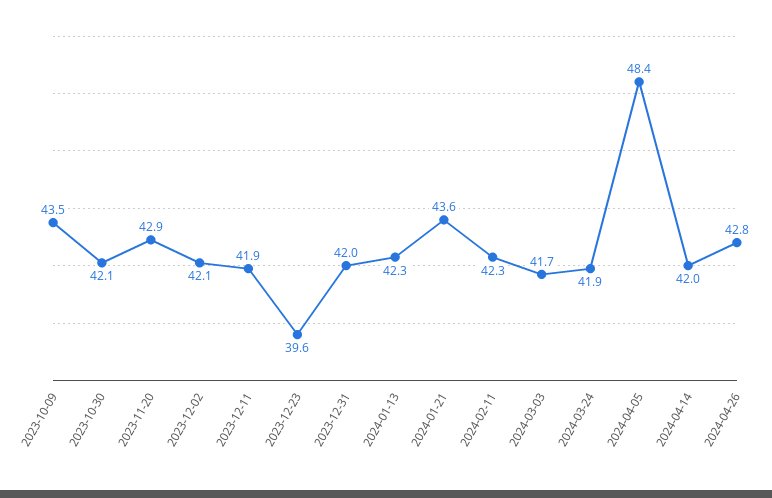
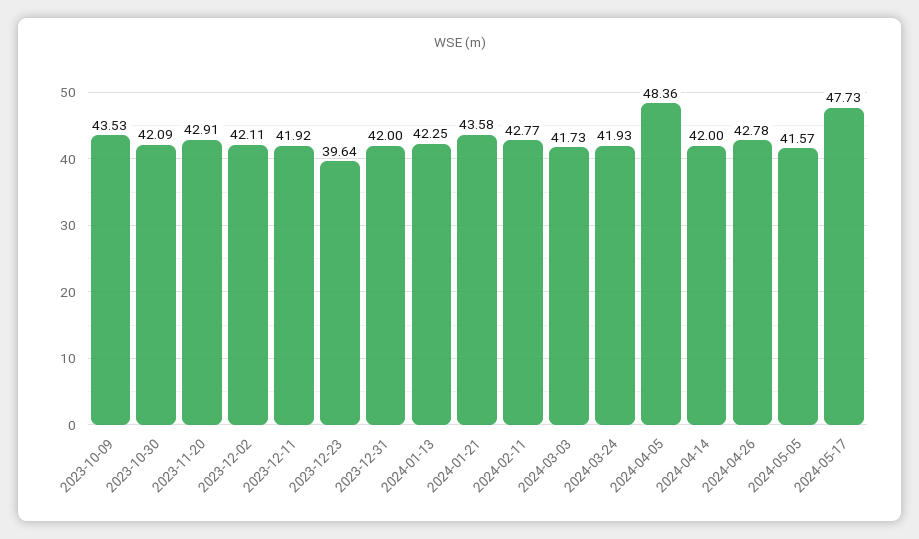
2024-02-11: 42.3 -> 42.77
2024-05-05: none -> 41.57
2024-05-17: none -> 47.73

